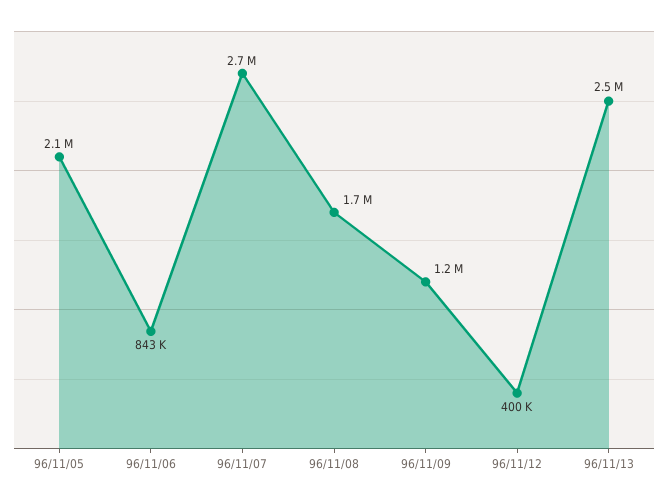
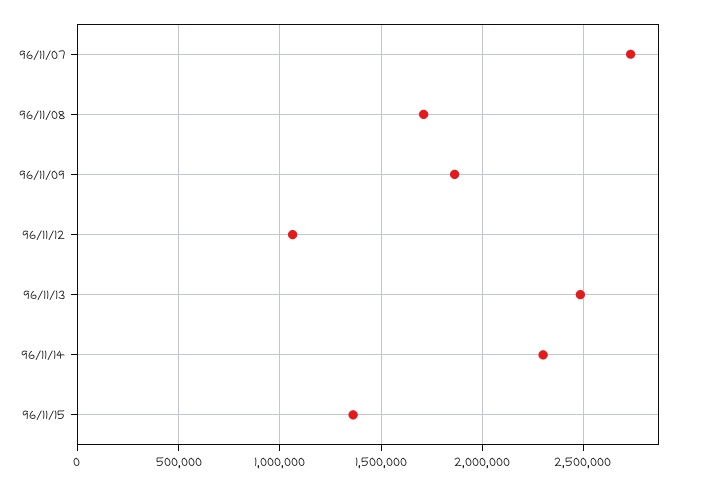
96/11/05: 2100000 -> none
96/11/06: 843000 -> none
96/11/09: 1200000 -> 1850000
96/11/12: 400000 -> 1050000
96/11/14: none -> 2300000
96/11/15: none -> 1350000

